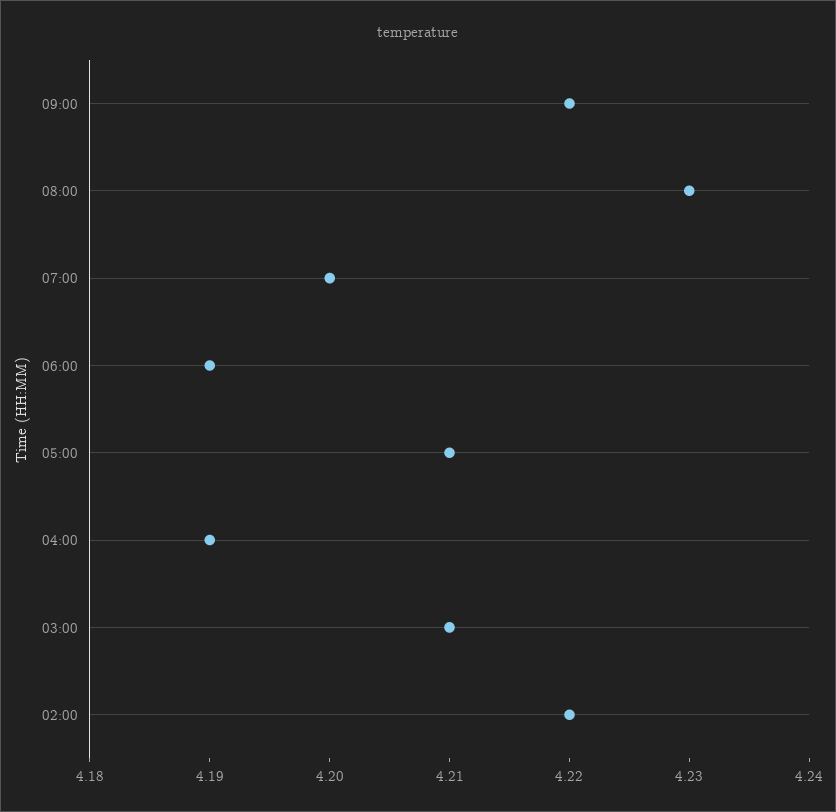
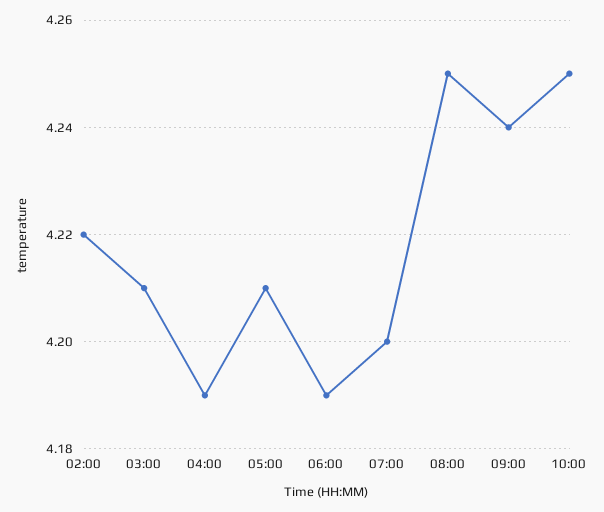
09:00: 4.22 -> 4.24
08:00: 4.23 -> 4.25
10:00: none -> 4.25

